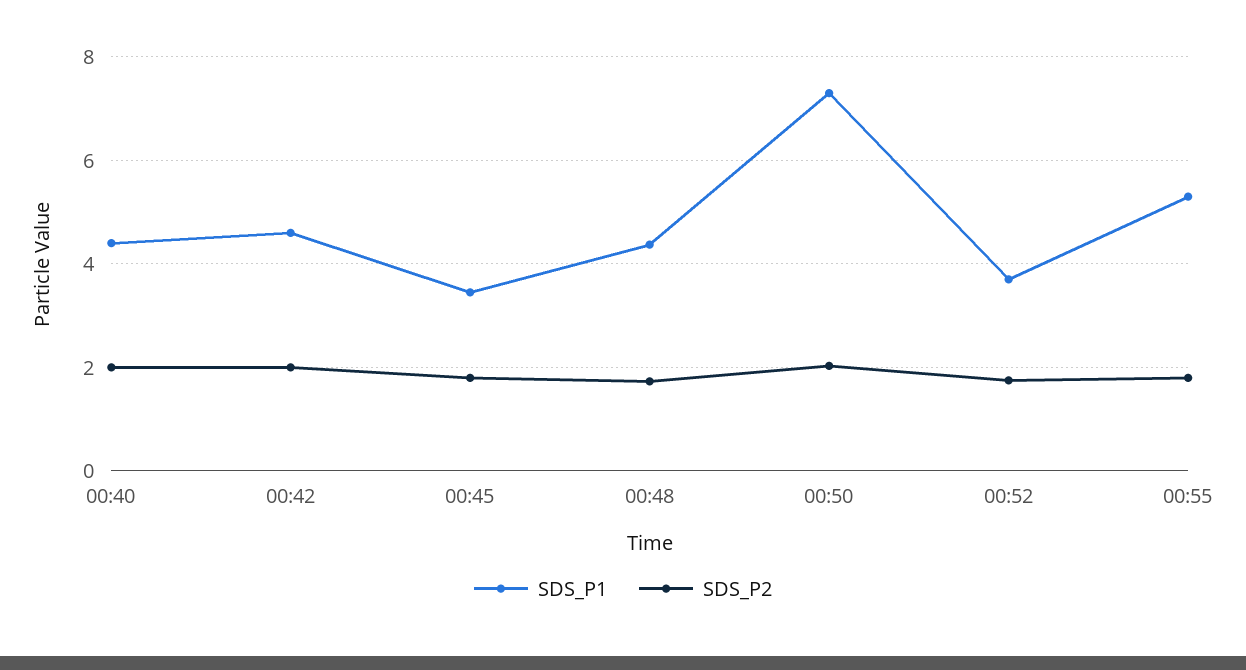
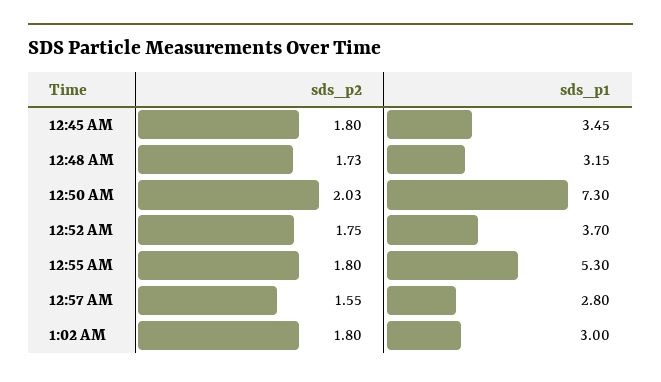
SDS_P1, 00:40: 4.4 -> none
SDS_P2, 00:40: 2 -> none
SDS_P1, 00:42: 4.6 -> none
SDS_P2, 00:42: 2 -> none
SDS_P1, 00:48: 4.4 -> 3.15
SDS_P2, 12:57 AM: none -> 1.55
SDS_P1, 12:57 AM: none -> 2.8
SDS_P2, 1:02 AM: none -> 1.8
SDS_P1, 1:02 AM: none -> 3

